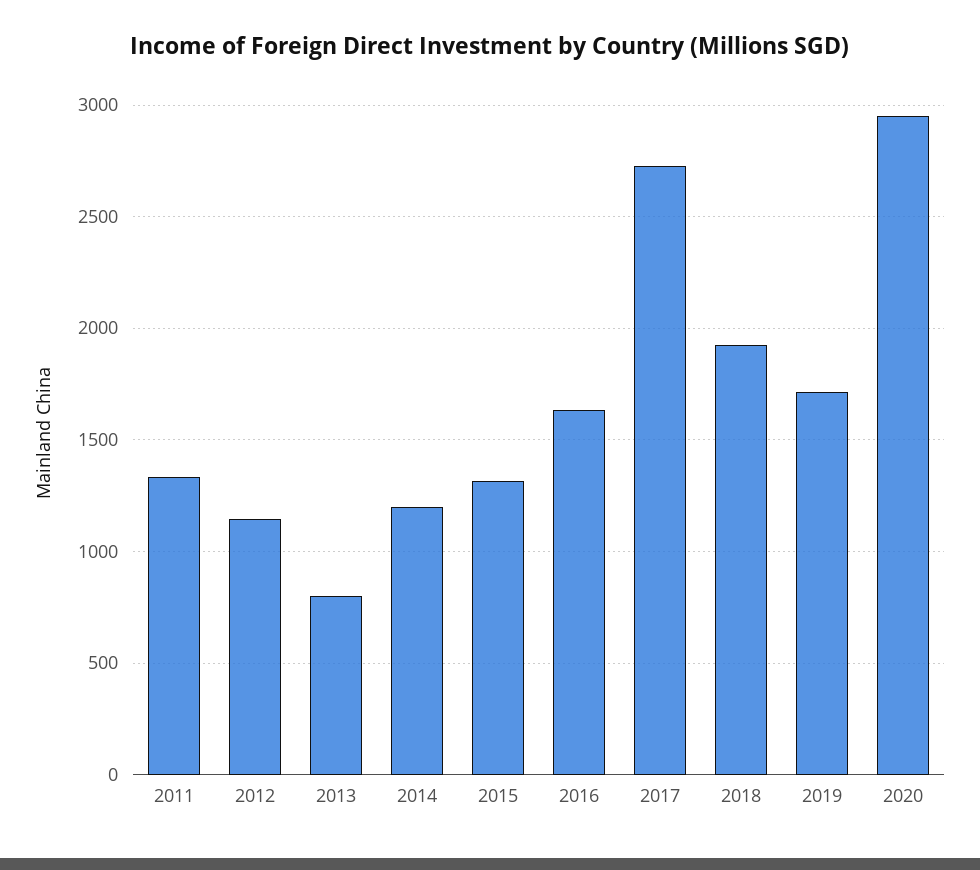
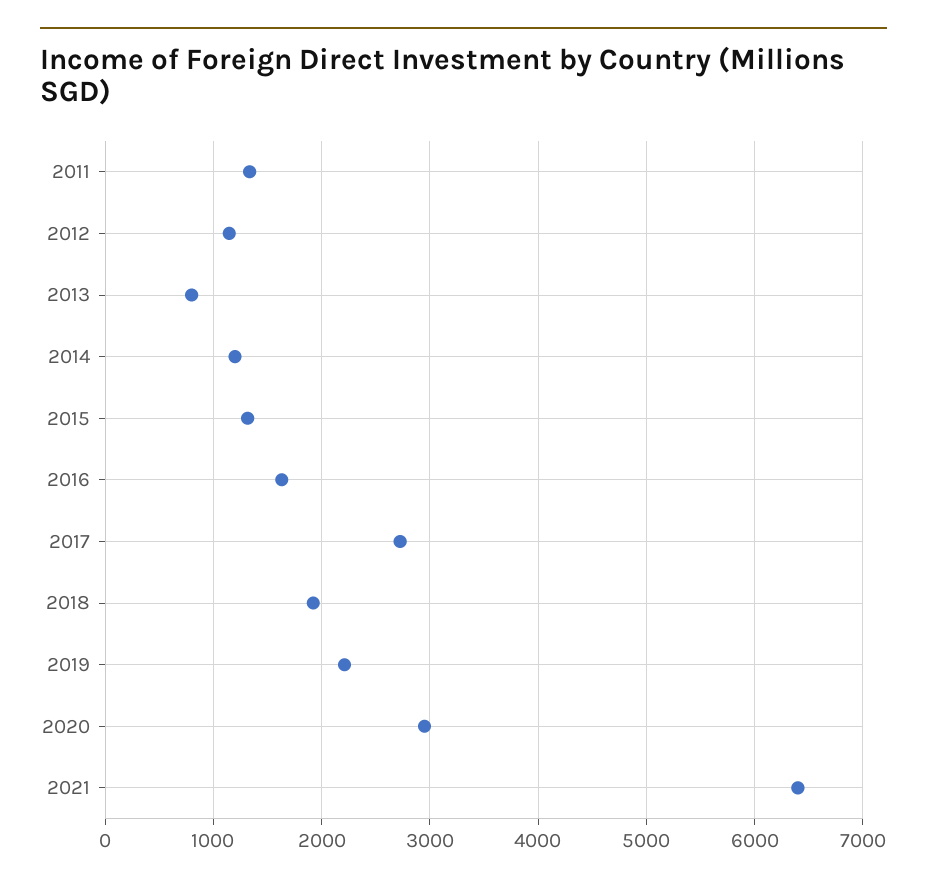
2019: 1700 -> 2200
2021: none -> 6400

